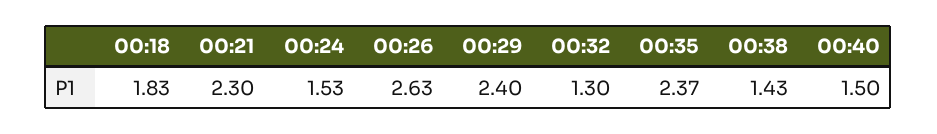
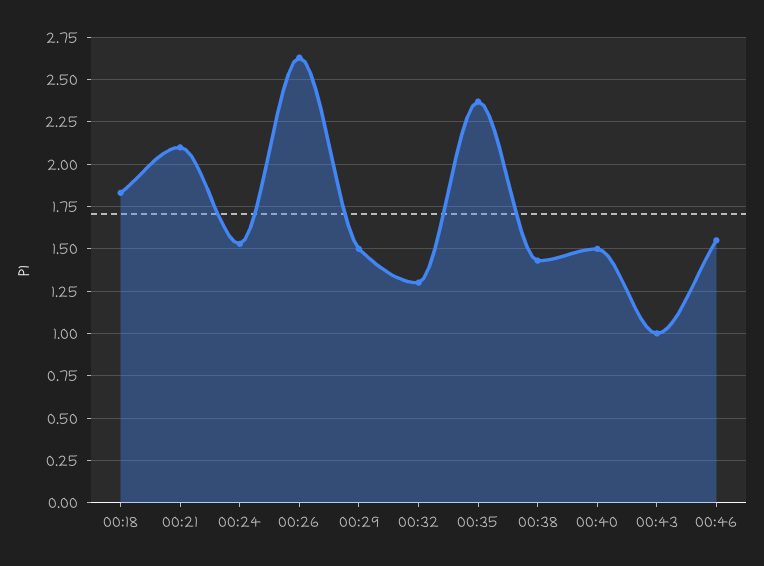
00:21: 2.3 -> 2.1
00:29: 2.4 -> 1.5
00:43: none -> 1
00:46: none -> 1.55

